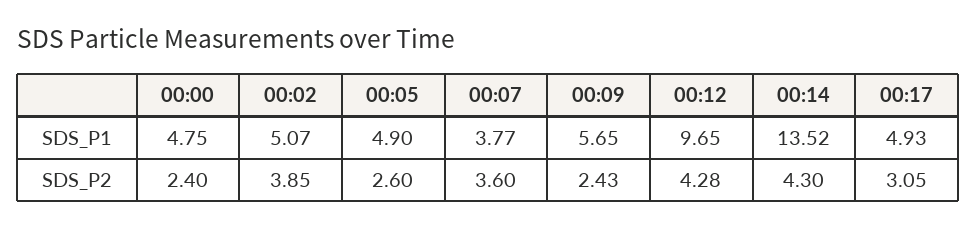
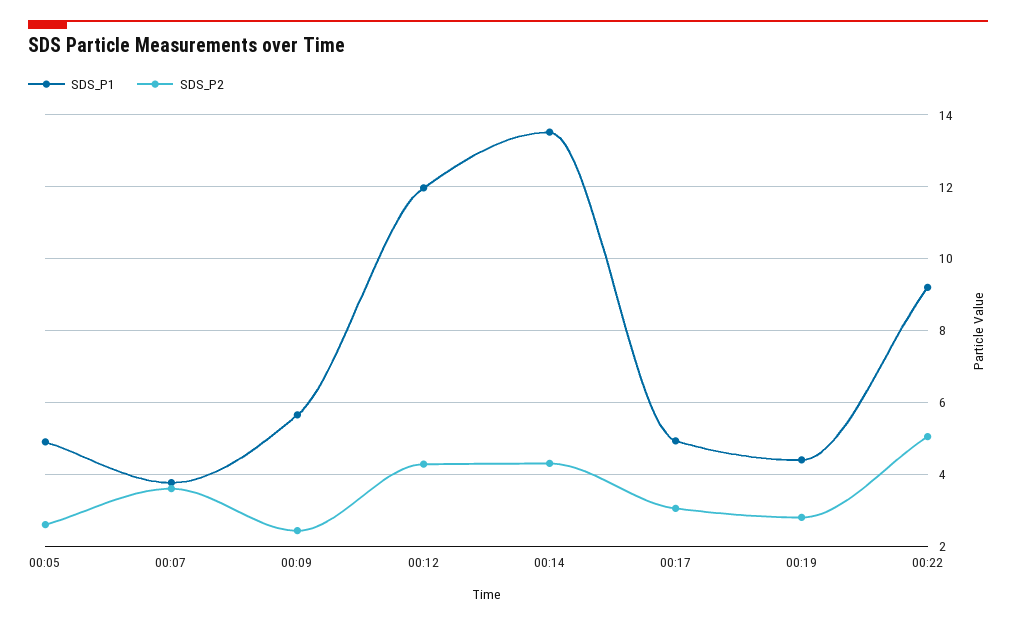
SDS_P1, 00:00: 4.75 -> none
SDS_P1, 00:02: 5.07 -> none
SDS_P1, 00:12: 9.65 -> 12
SDS_P2, 00:00: 2.4 -> none
SDS_P2, 00:02: 3.85 -> none
SDS_P1, 00:19: none -> 4.4
SDS_P2, 00:19: none -> 2.8
SDS_P1, 00:22: none -> 9.2
SDS_P2, 00:22: none -> 5

